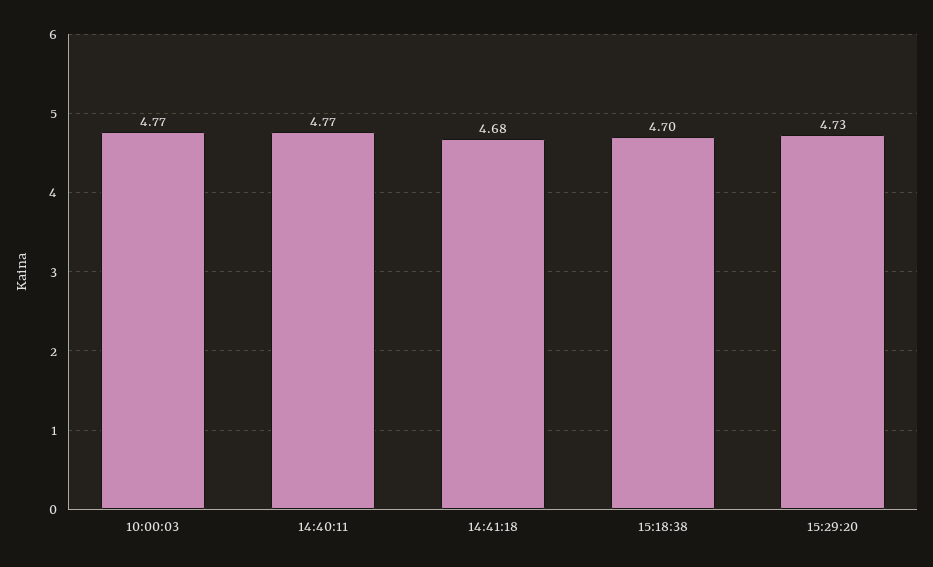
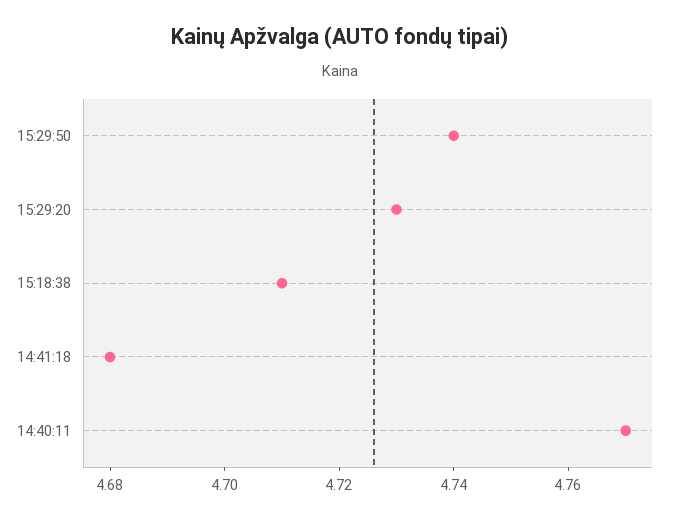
10:00:03: 4.77 -> none
15:18:38: 4.7 -> 4.71
15:29:50: none -> 4.74

